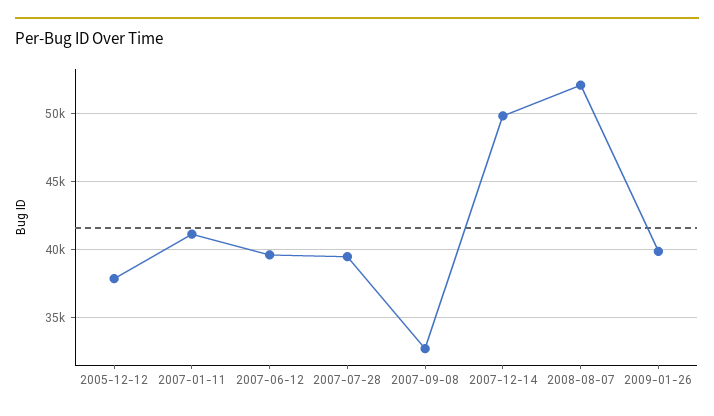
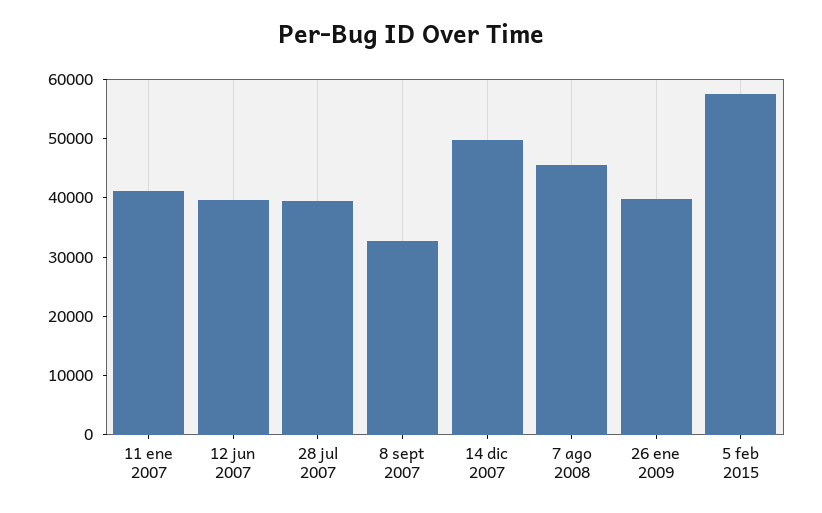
2005-12-12: 38000 -> none
2008-08-07: 52000 -> 46000
5 feb 2015: none -> 58000

